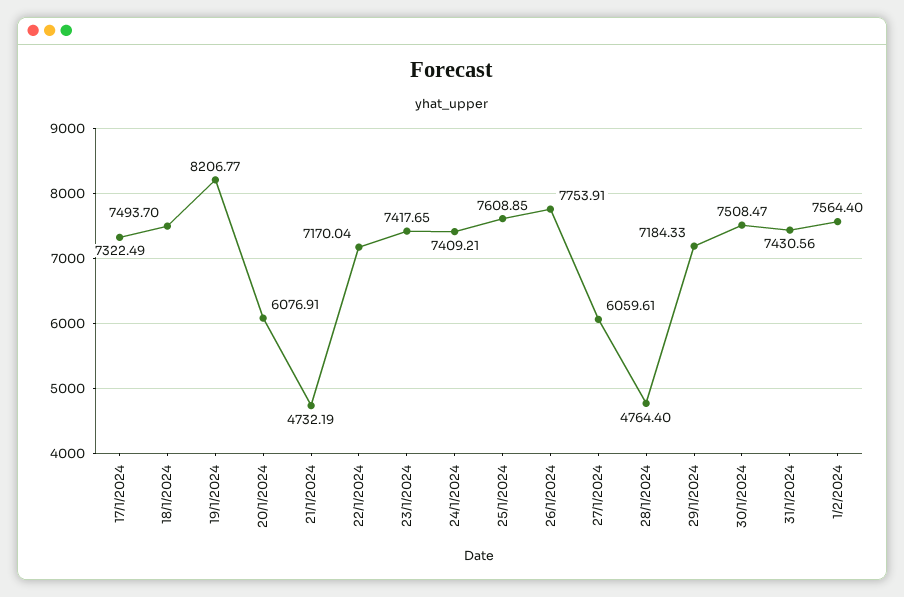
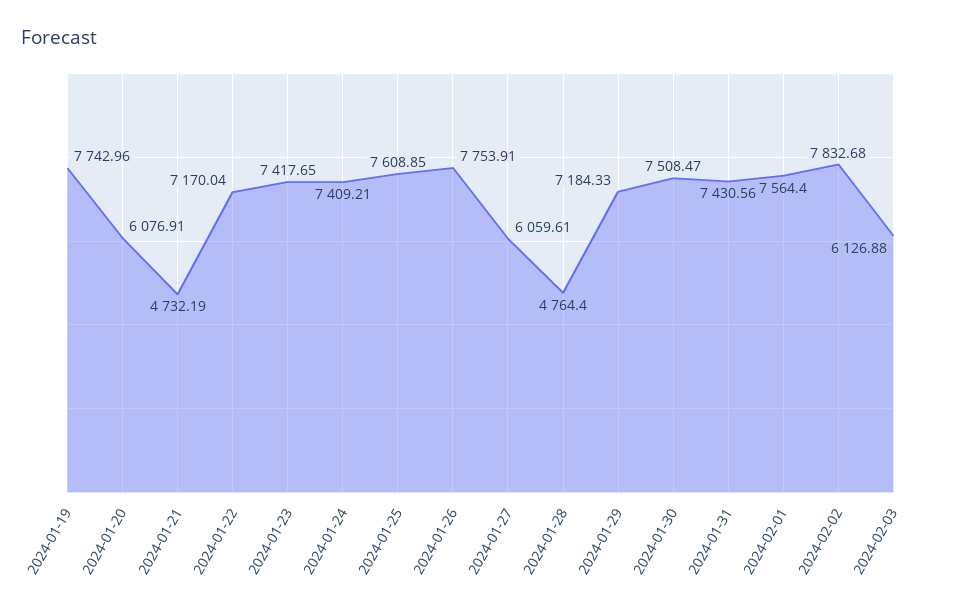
17/1/2024: 7322.49 -> none
18/1/2024: 7493.7 -> none
19/1/2024: 8206.77 -> 7742.96
2024-02-02: none -> 7832.68
2024-02-03: none -> 6126.88

